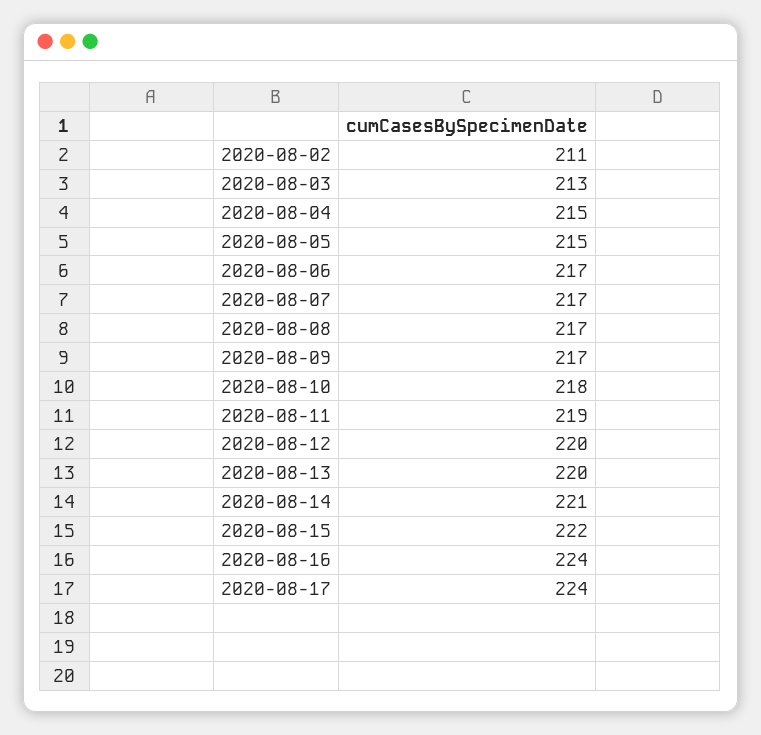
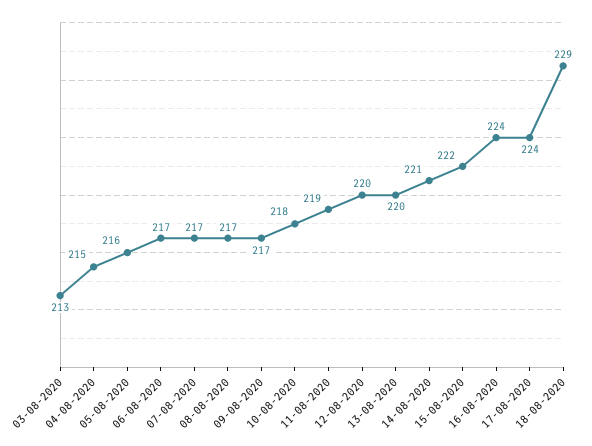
2020-08-02: 211 -> none
2020-08-05: 215 -> 216
18-08-2020: none -> 229

